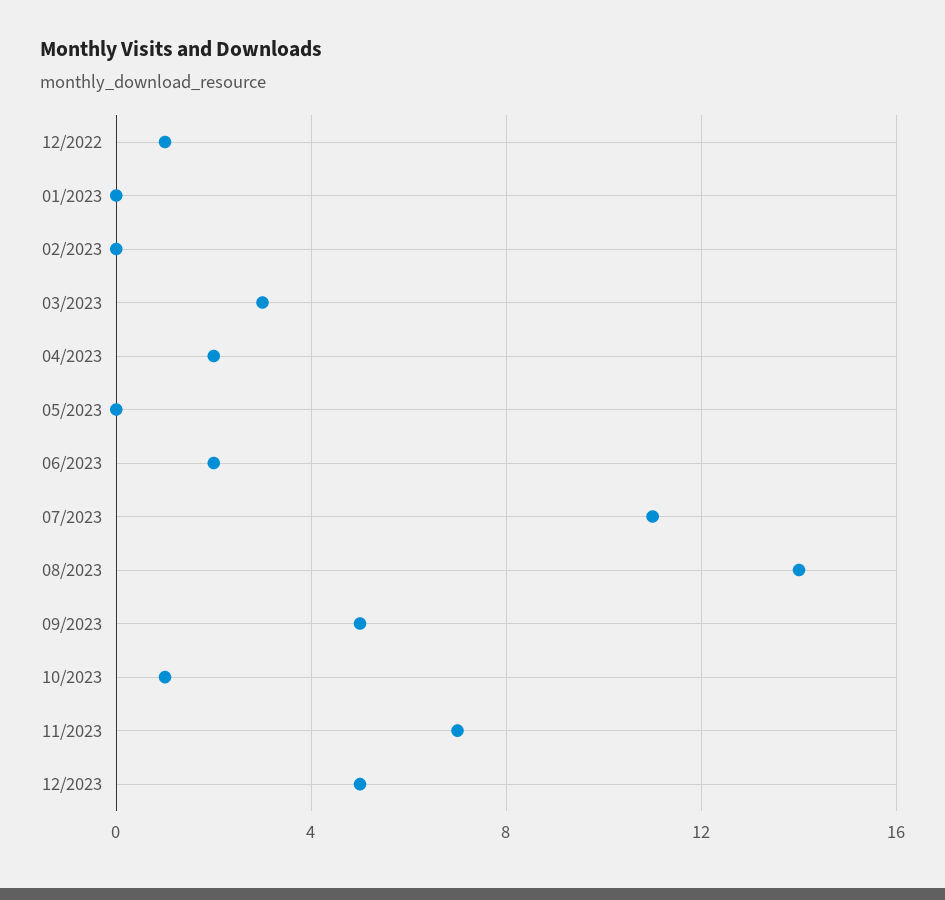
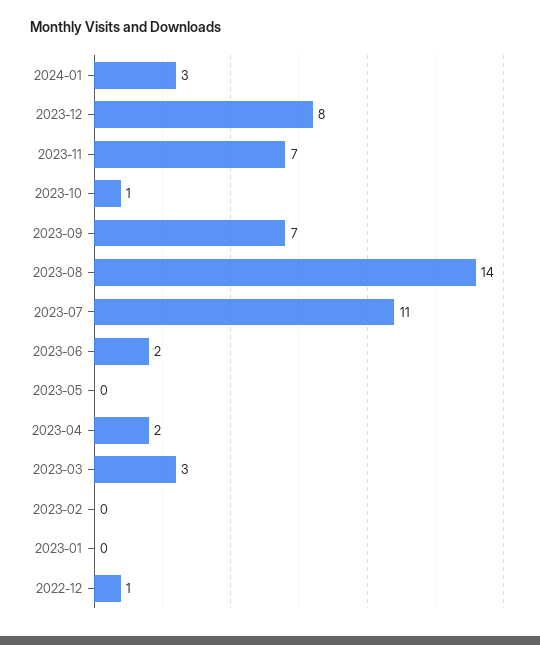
09/2023: 5 -> 7
12/2023: 5 -> 8
2024-01: none -> 3

